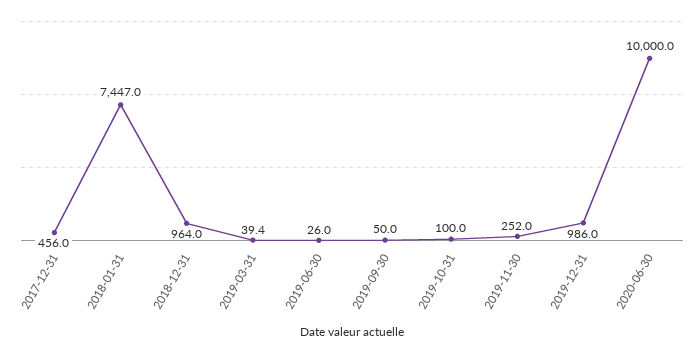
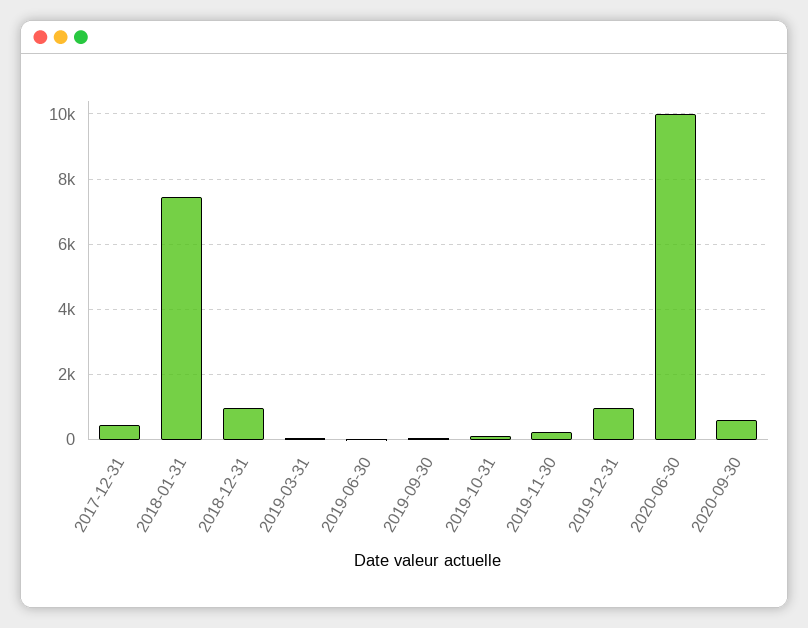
2020-09-30: none -> 600

